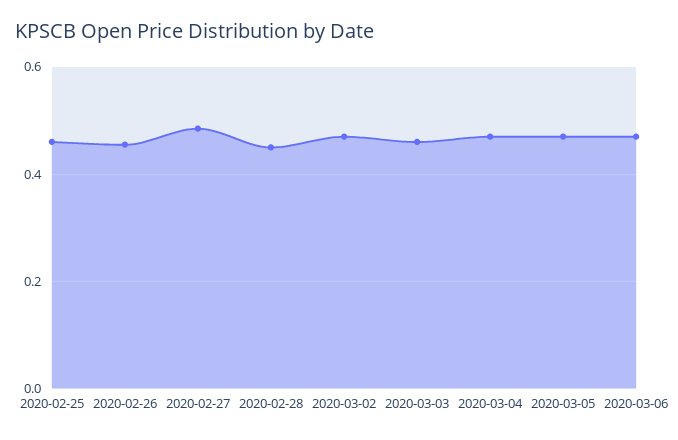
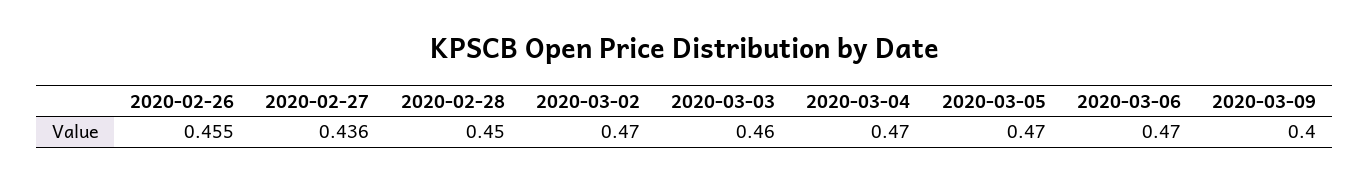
2020-02-25: 0.46 -> none
2020-02-27: 0.48 -> 0.436
2020-03-09: none -> 0.4

